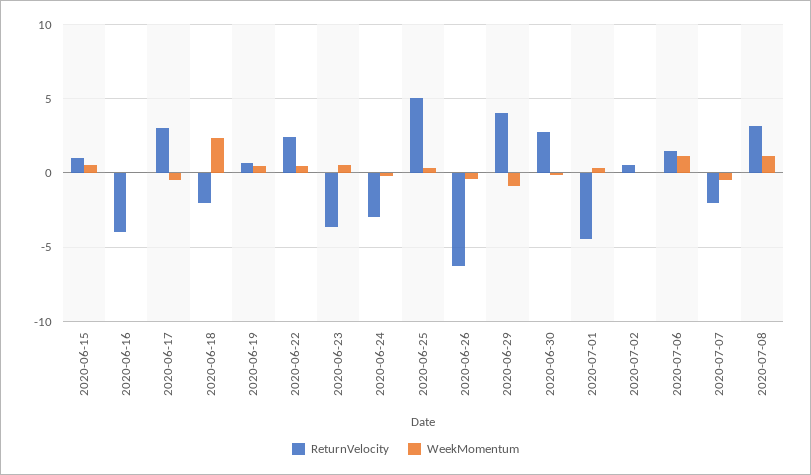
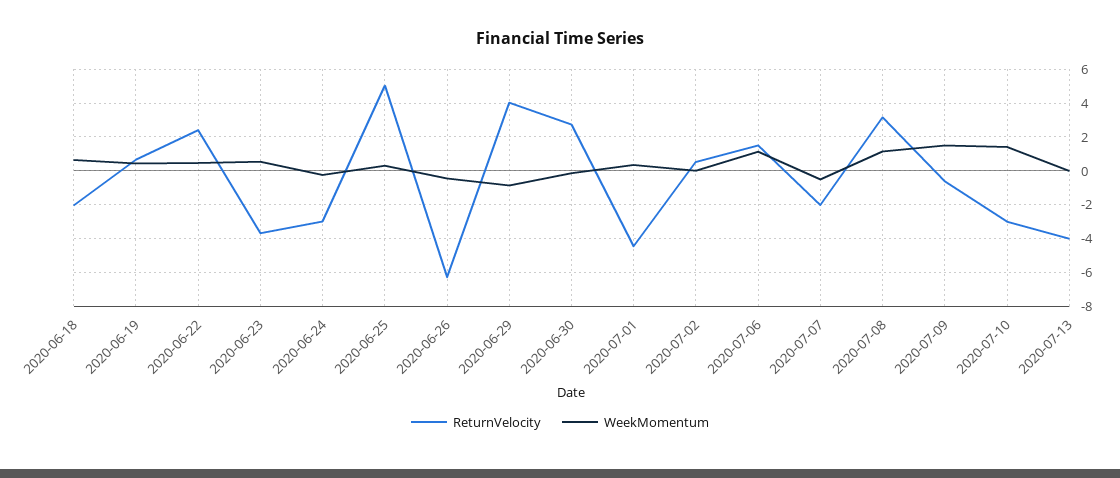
ReturnVelocity, 2020-06-15: 1 -> none
WeekMomentum, 2020-06-15: 0.5 -> none
ReturnVelocity, 2020-06-16: -4 -> none
WeekMomentum, 2020-06-16: 0 -> none
ReturnVelocity, 2020-06-17: 3 -> none
WeekMomentum, 2020-06-17: -0.5 -> none
WeekMomentum, 2020-06-18: 2.5 -> 0.5
ReturnVelocity, 2020-07-09: none -> -0.5
WeekMomentum, 2020-07-09: none -> 1.5
ReturnVelocity, 2020-07-10: none -> -3
WeekMomentum, 2020-07-10: none -> 1.5
ReturnVelocity, 2020-07-13: none -> -4
WeekMomentum, 2020-07-13: none -> 0

